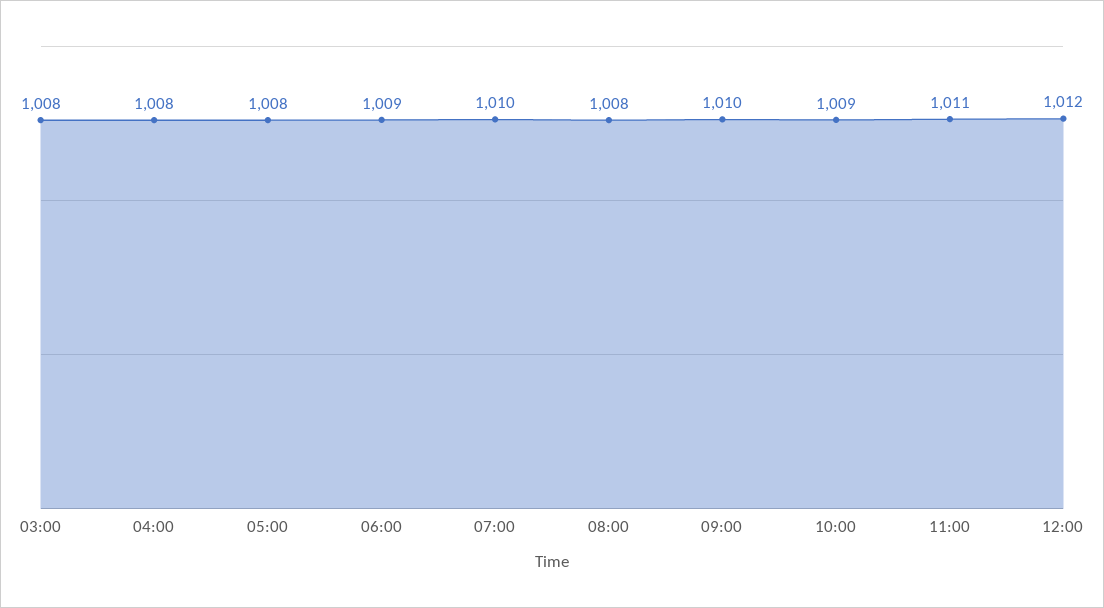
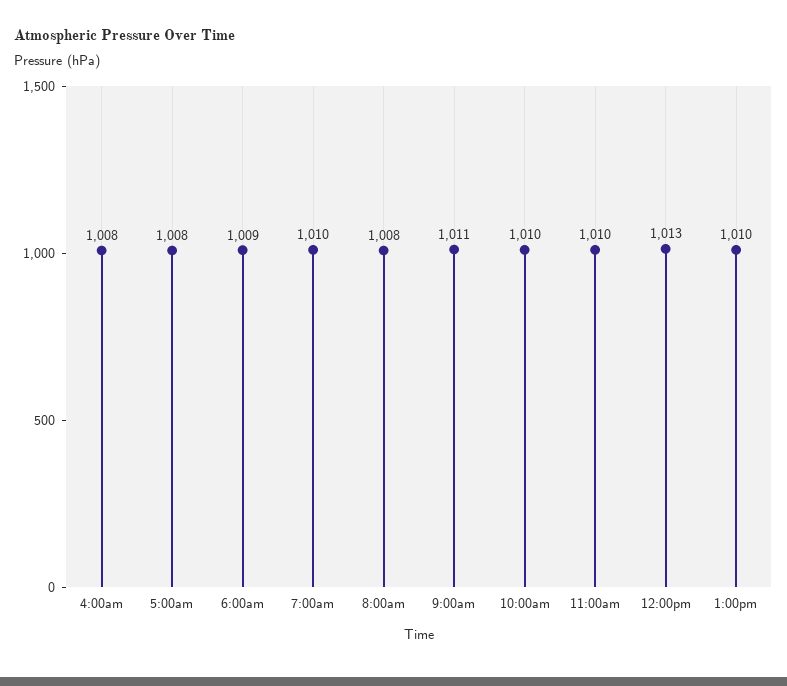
03:00: 1008 -> none
09:00: 1010 -> 1011
10:00: 1009 -> 1010
11:00: 1011 -> 1010
12:00: 1012 -> 1013
1:00pm: none -> 1010

